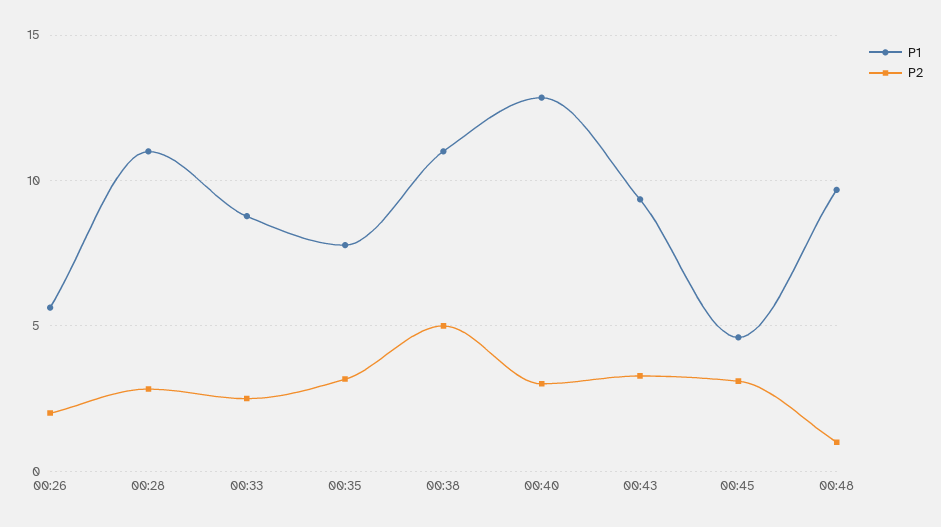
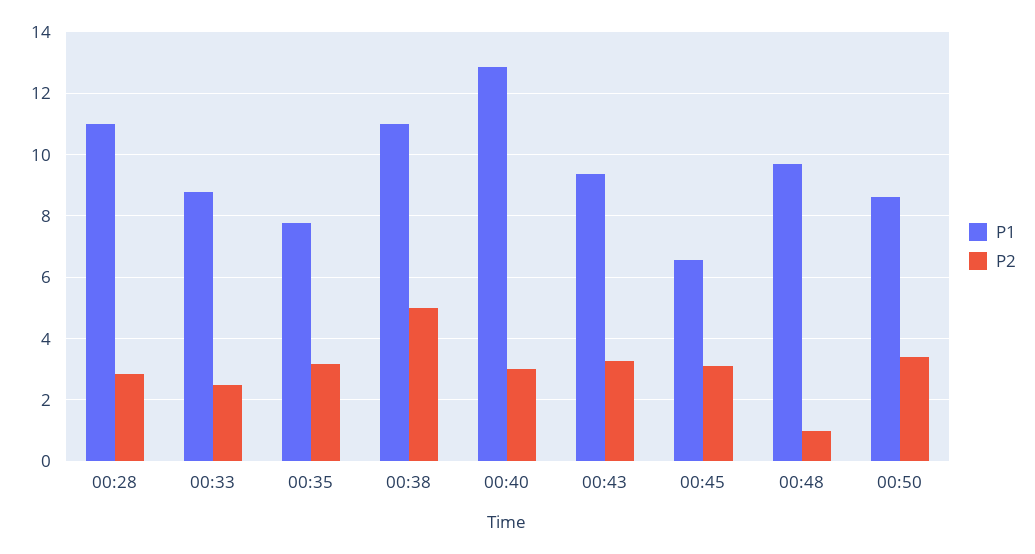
P1, 00:26: 5.5 -> none
P2, 00:26: 2 -> none
P1, 00:45: 4.5 -> 6.6
P1, 00:50: none -> 8.6
P2, 00:50: none -> 3.4

